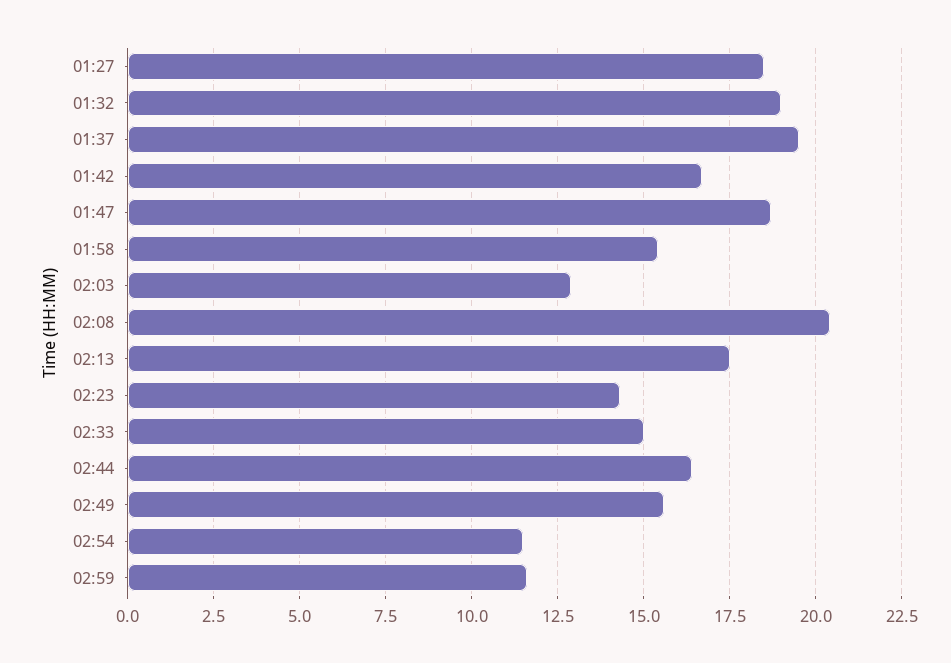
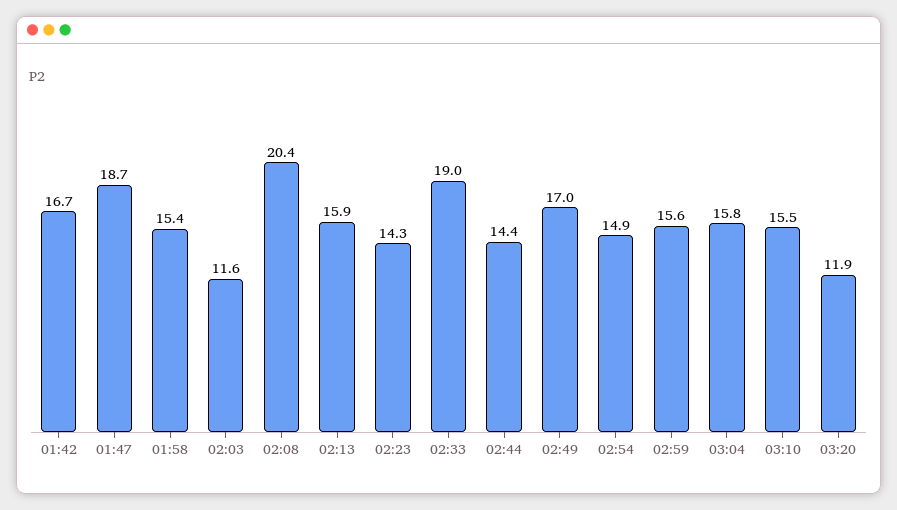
01:27: 18.5 -> none
01:32: 19 -> none
01:37: 19.5 -> none
02:03: 13 -> 11.6
02:13: 17.5 -> 15.9
02:33: 15 -> 19
02:44: 16.5 -> 14.4
02:49: 15.5 -> 17
02:54: 11.5 -> 14.9
02:59: 11.5 -> 15.6
03:04: none -> 15.8
03:10: none -> 15.5
03:20: none -> 11.9

